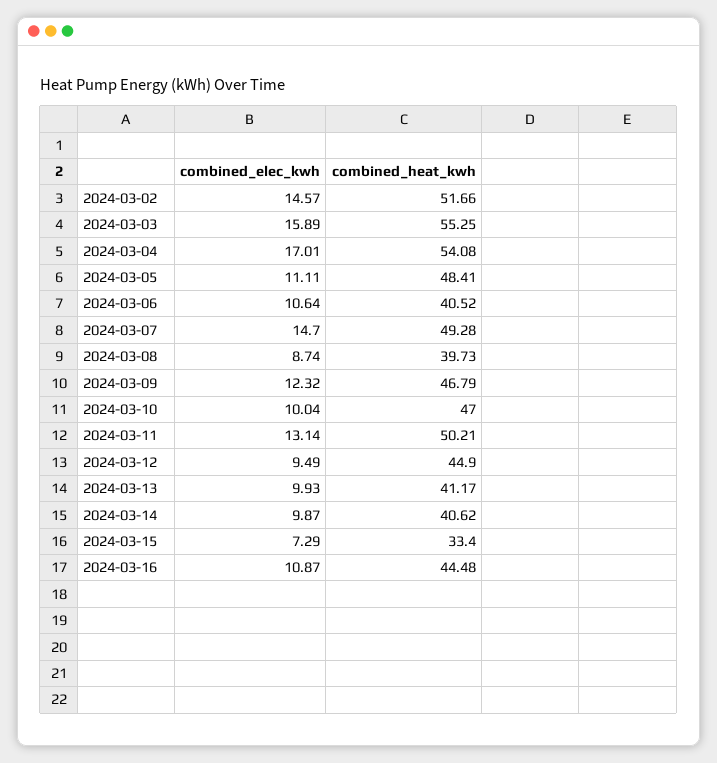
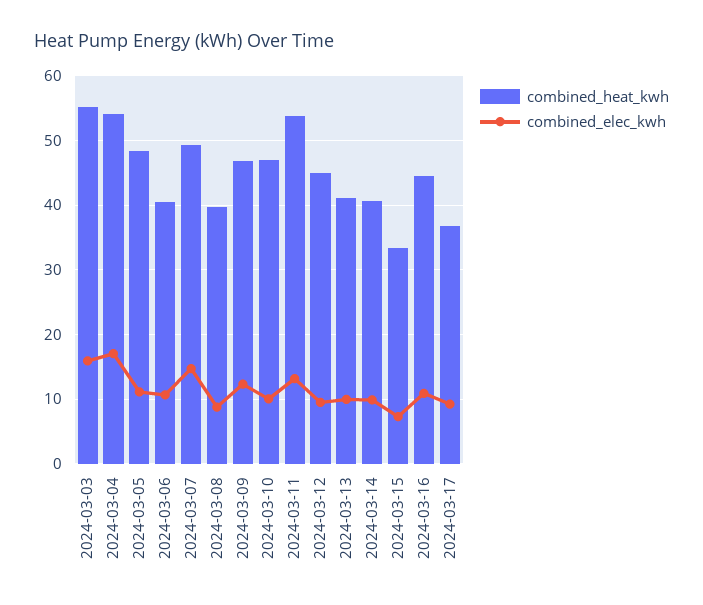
combined_elec_kwh, 2024-03-02: 14.57 -> none
combined_heat_kwh, 2024-03-02: 51.66 -> none
combined_heat_kwh, 2024-03-11: 50.21 -> 54
combined_heat_kwh, 2024-03-17: none -> 37
combined_elec_kwh, 2024-03-17: none -> 9

